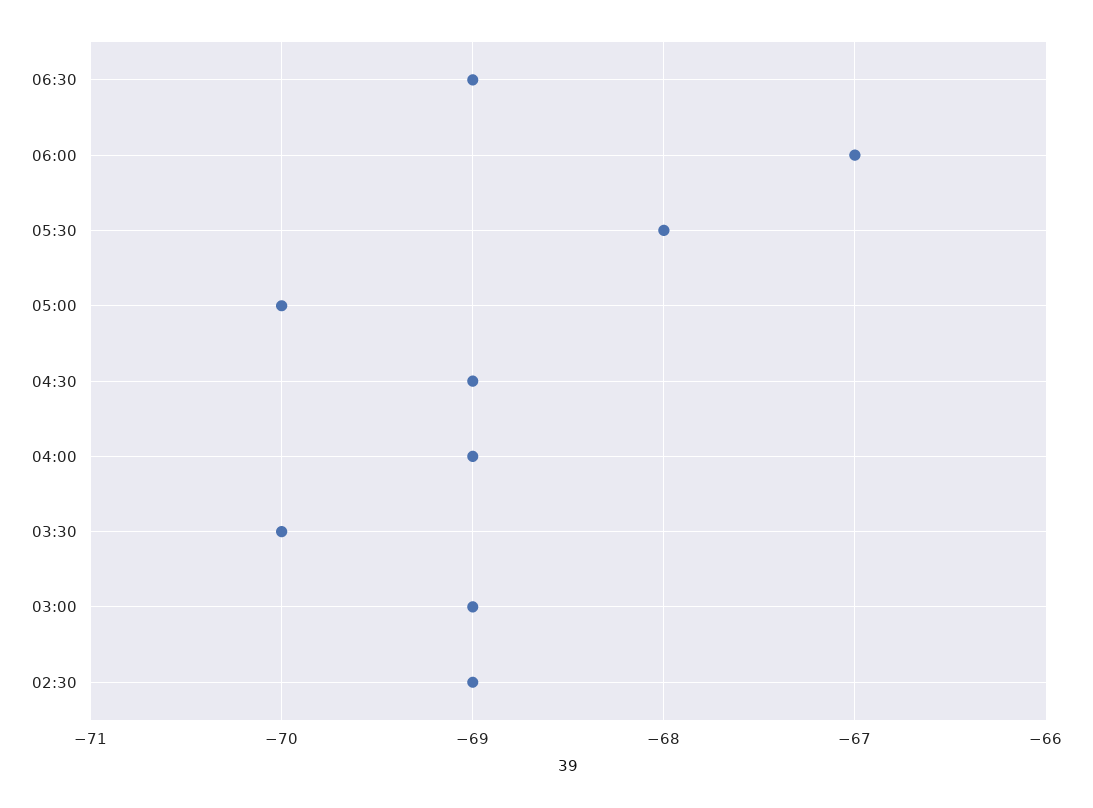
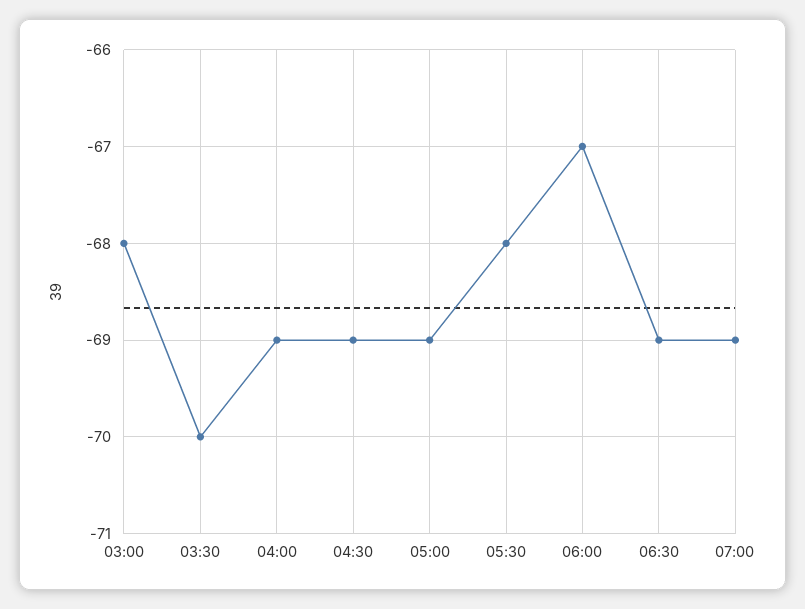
05:00: -70 -> -69
03:00: -69 -> -68
02:30: -69 -> none
07:00: none -> -69

